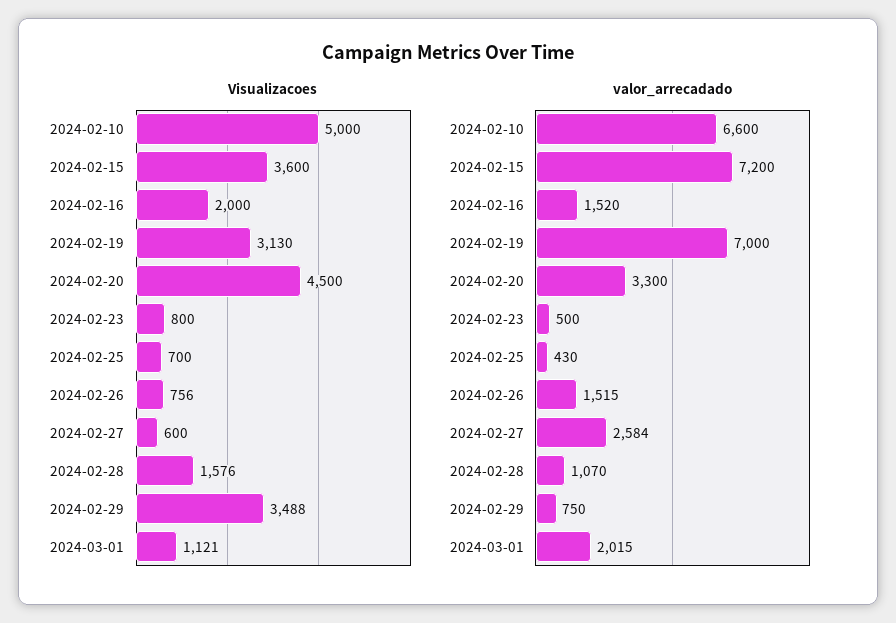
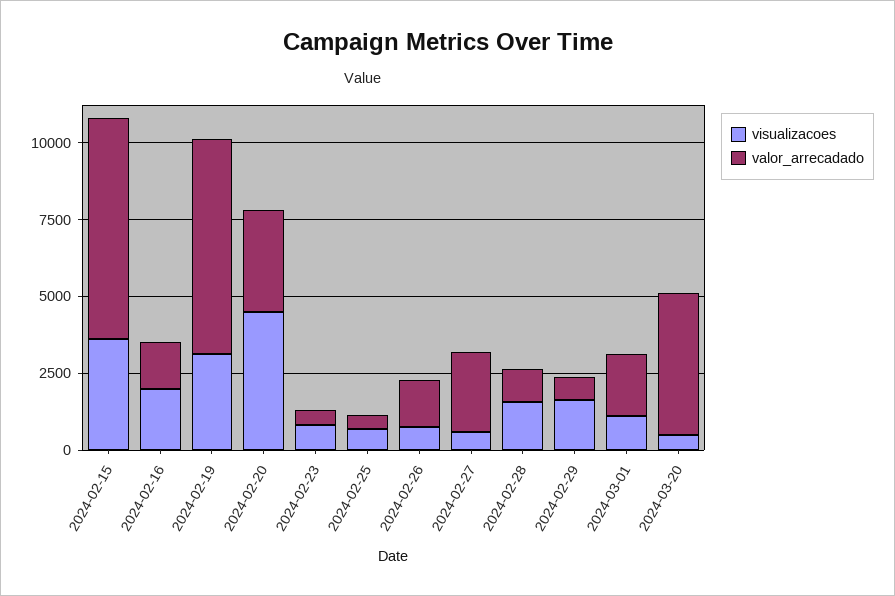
Visualizacoes, 2024-02-10: 5000 -> none
Visualizacoes, 2024-02-29: 3488 -> 1500
valor_arrecadado, 2024-02-10: 6600 -> none
Visualizacoes, 2024-03-20: none -> 500
valor_arrecadado, 2024-03-20: none -> 4500

